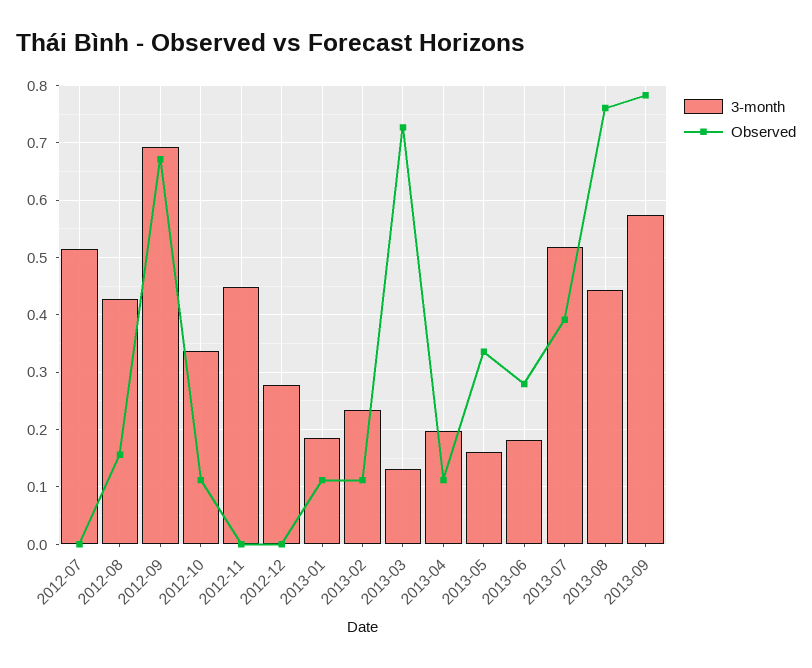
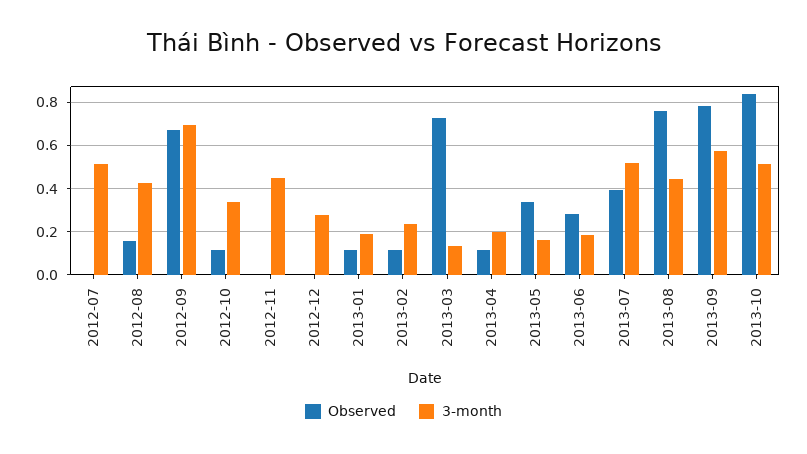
Observed, 2013-10: none -> 0.85
3-month, 2013-10: none -> 0.5

